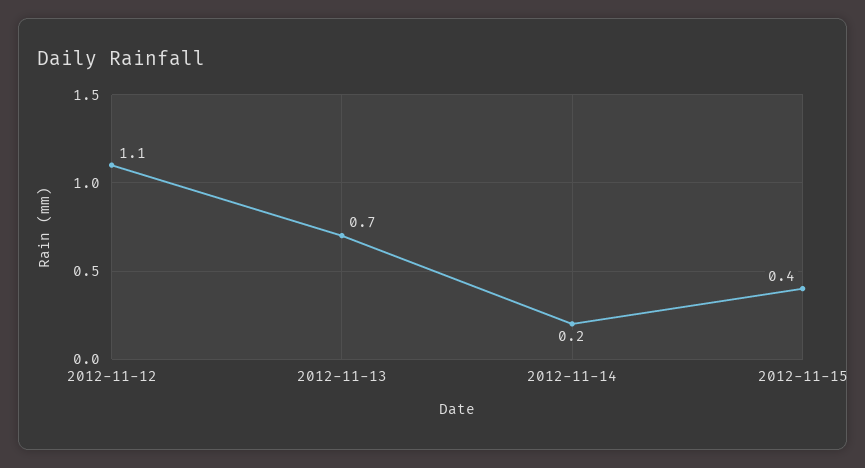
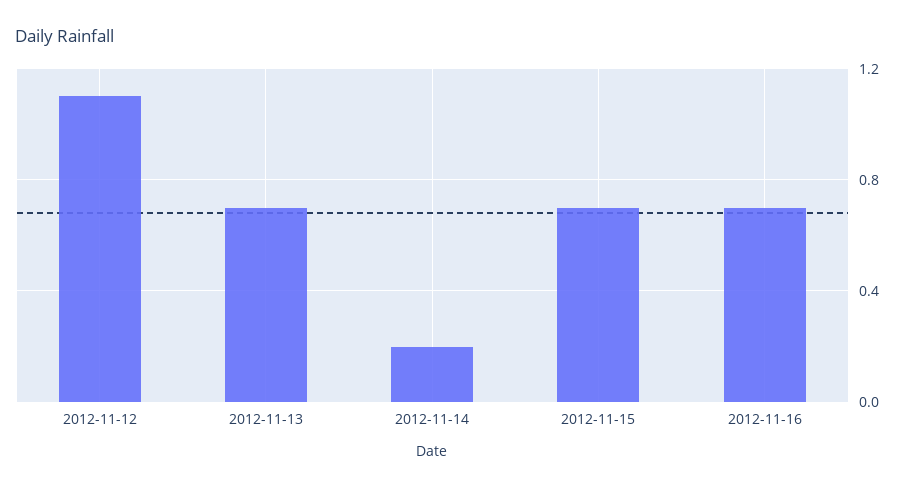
2012-11-15: 0.4 -> 0.7
2012-11-16: none -> 0.7

